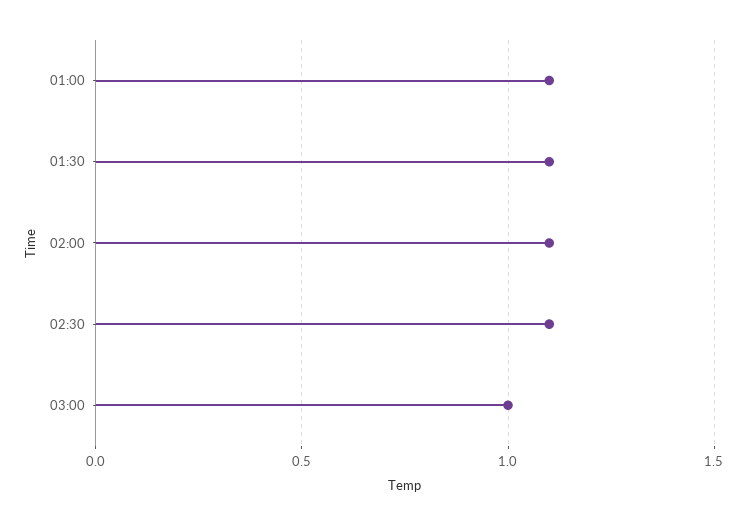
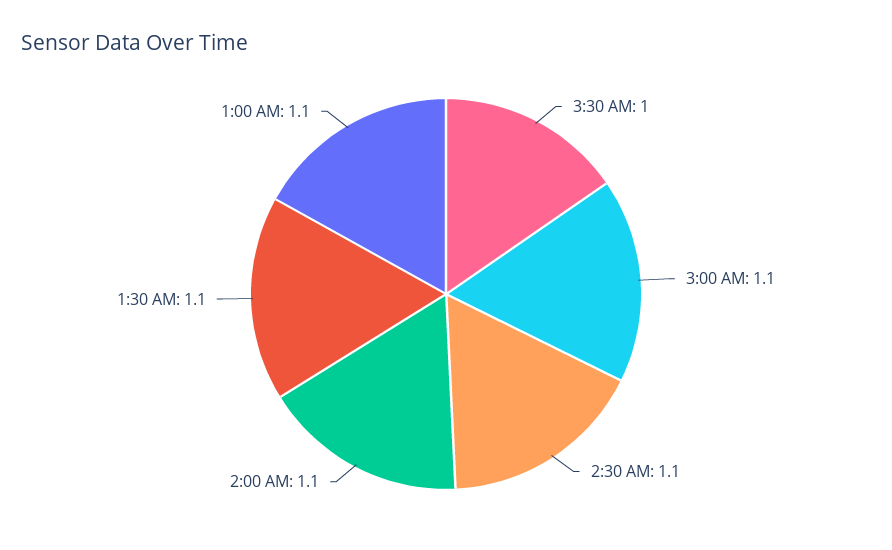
03:00: 1 -> 1.1
3:30 AM: none -> 1

